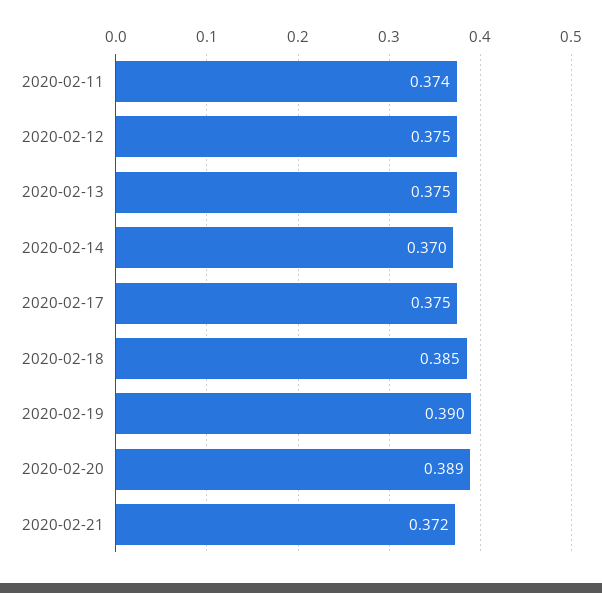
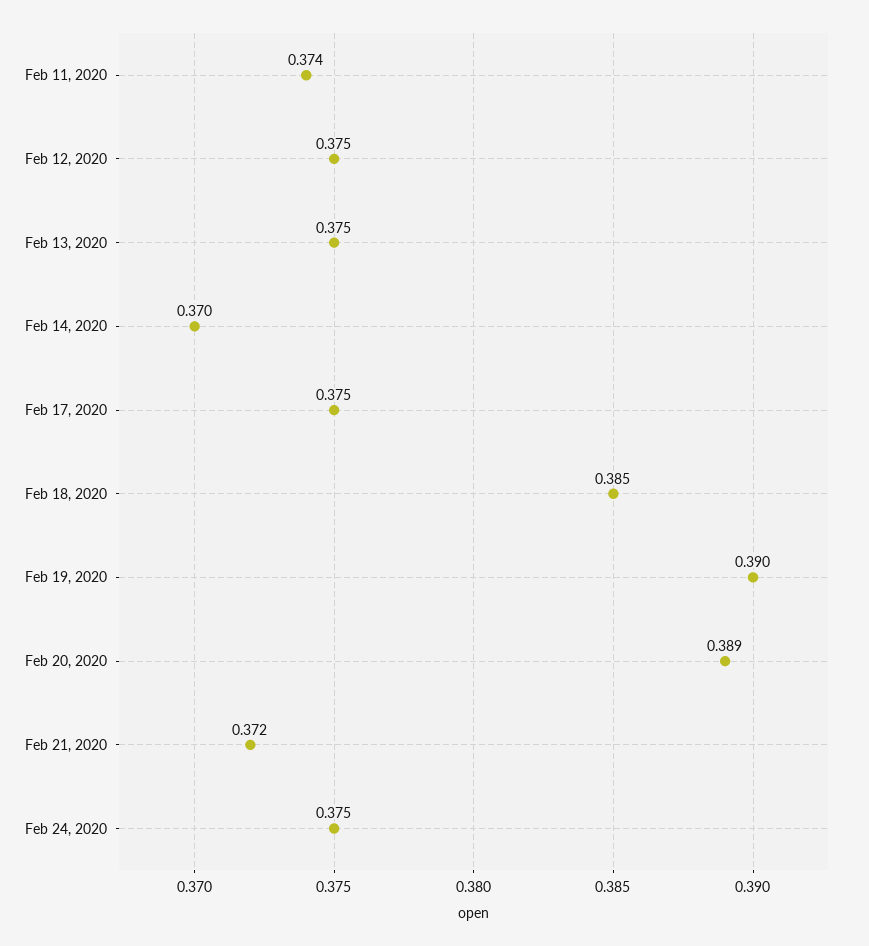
Feb 24, 2020: none -> 0.375

